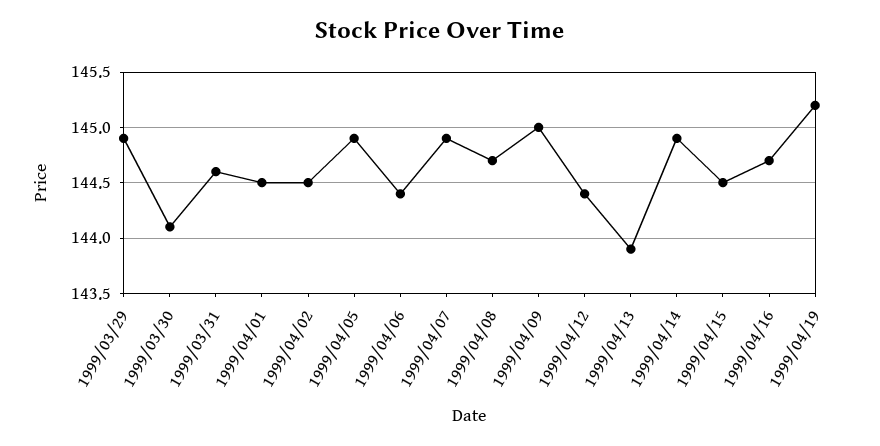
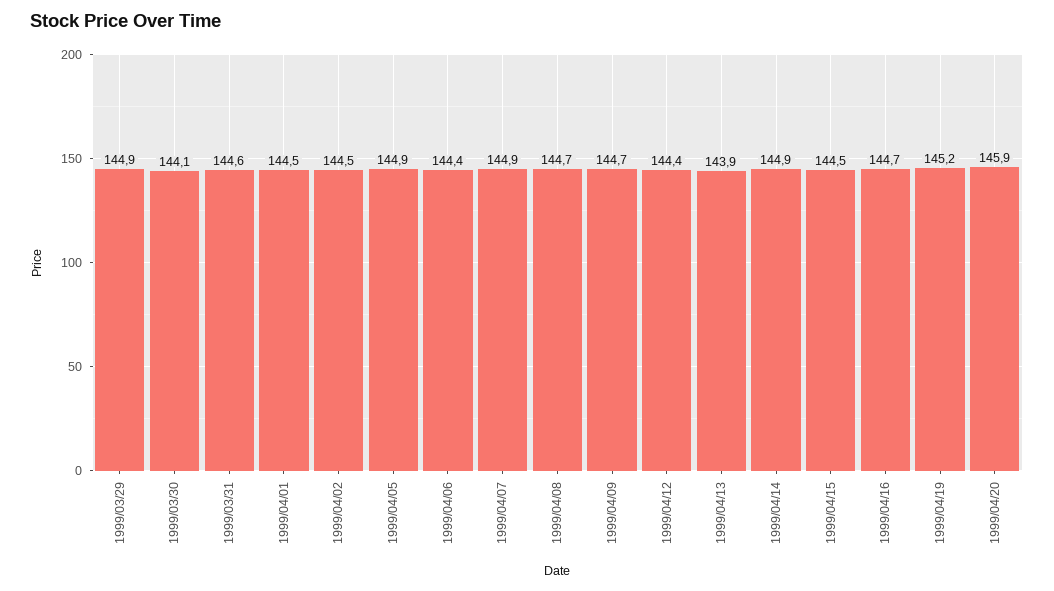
1999/04/09: 145 -> 144.7
1999/04/20: none -> 145.9

